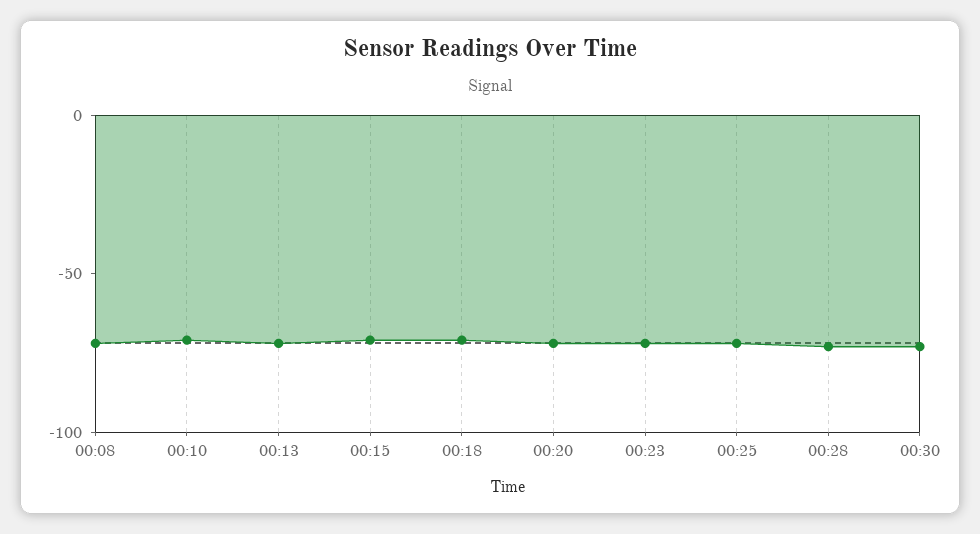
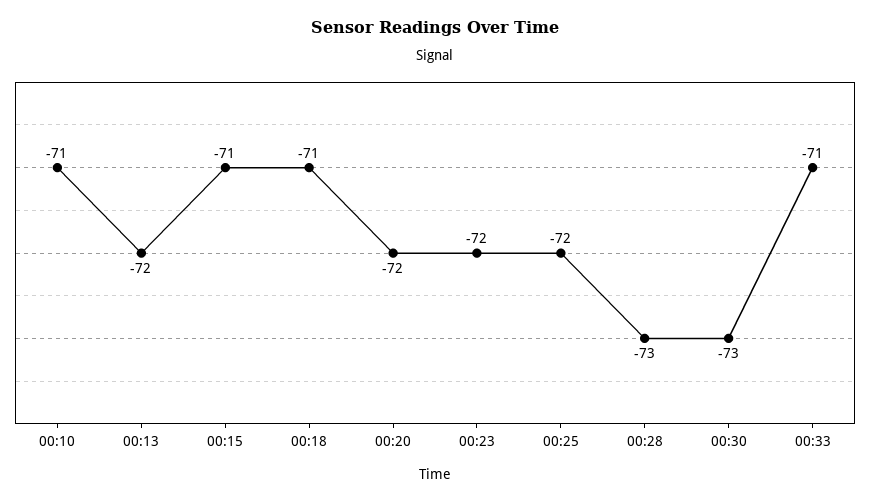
00:08: -70 -> none
00:33: none -> -71

